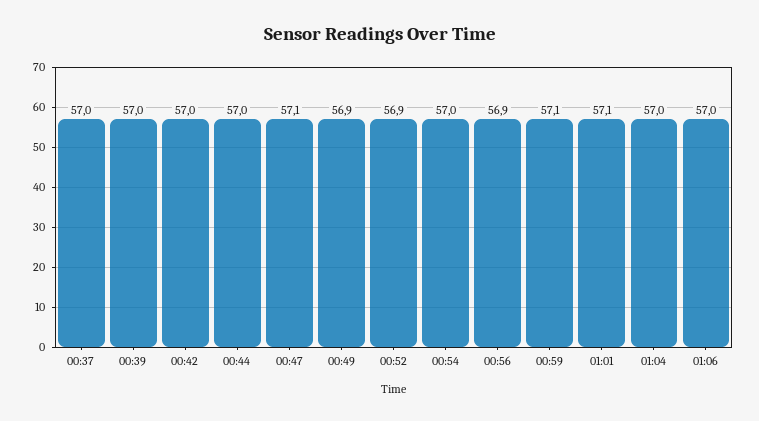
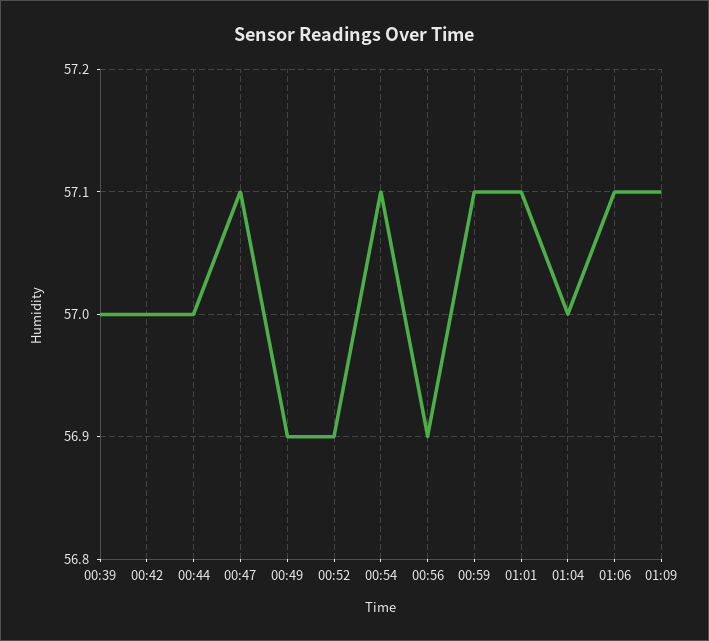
00:37: 57 -> none
00:54: 57 -> 57.1
01:06: 57 -> 57.1
01:09: none -> 57.1

